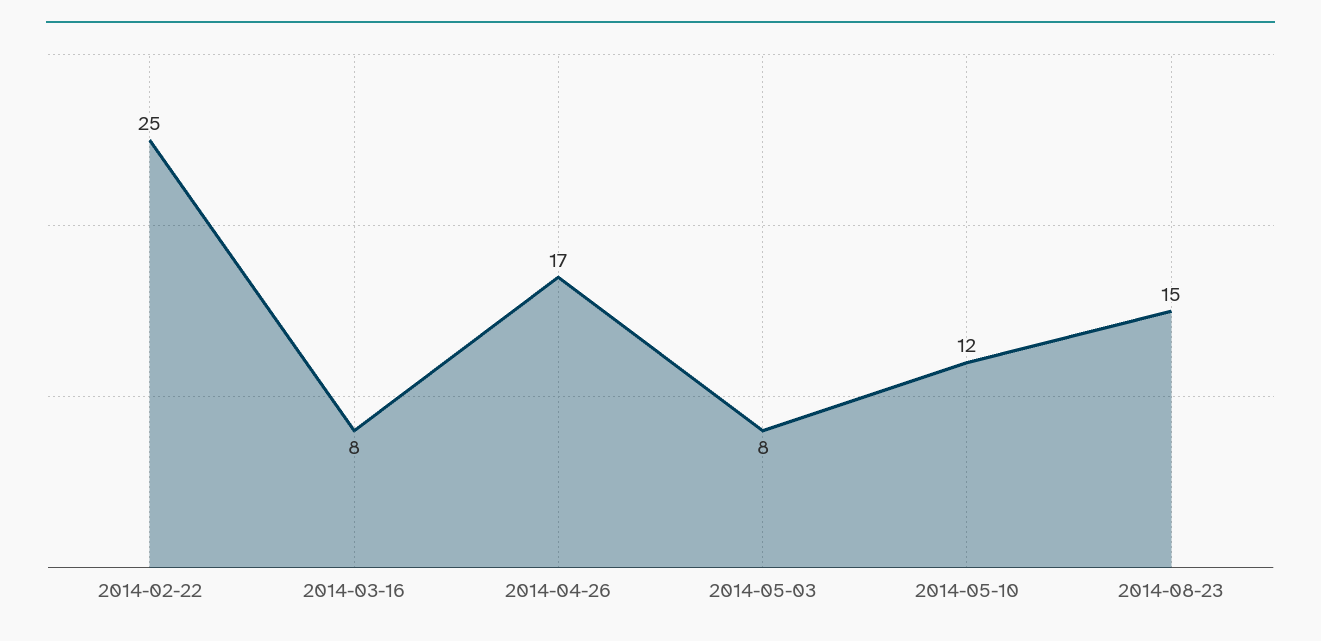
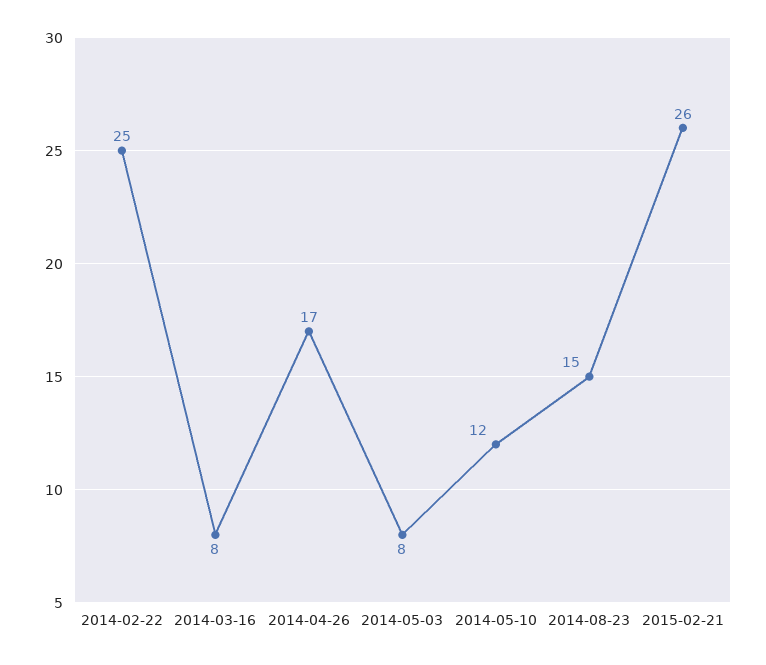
2015-02-21: none -> 26

